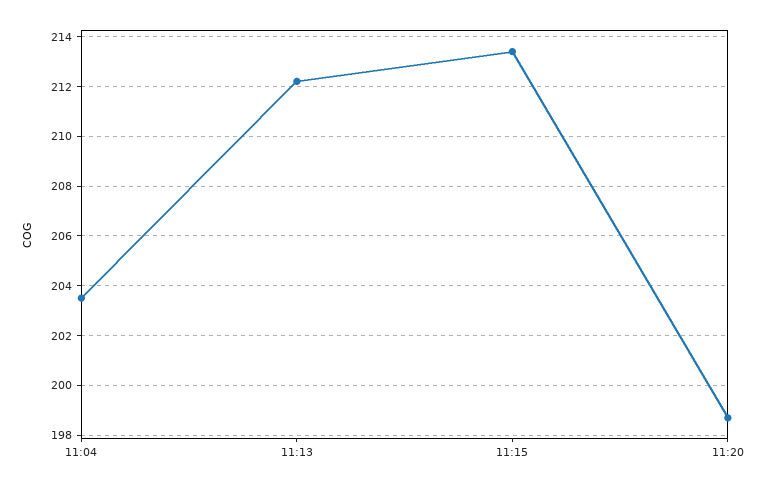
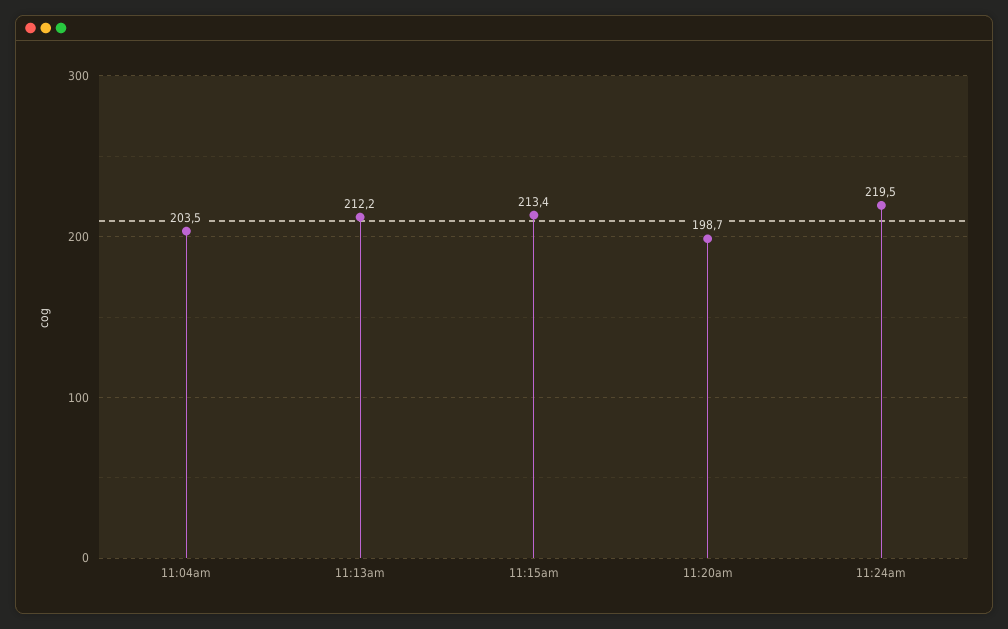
11:24am: none -> 219.5

